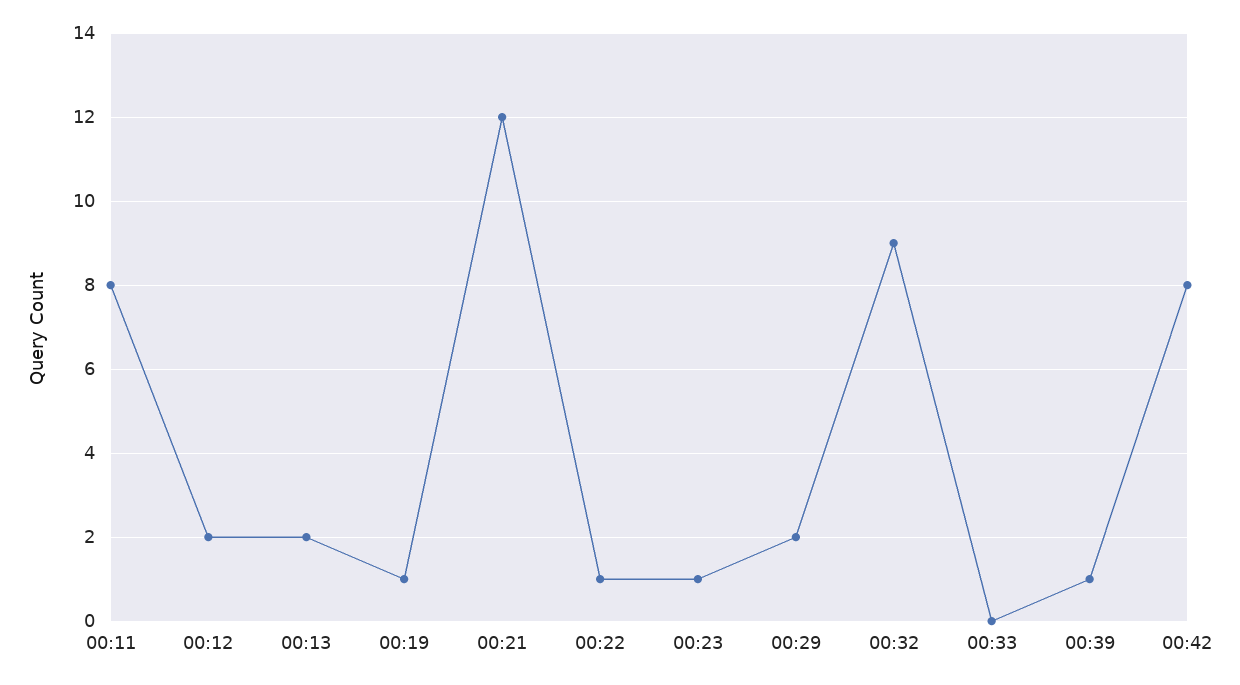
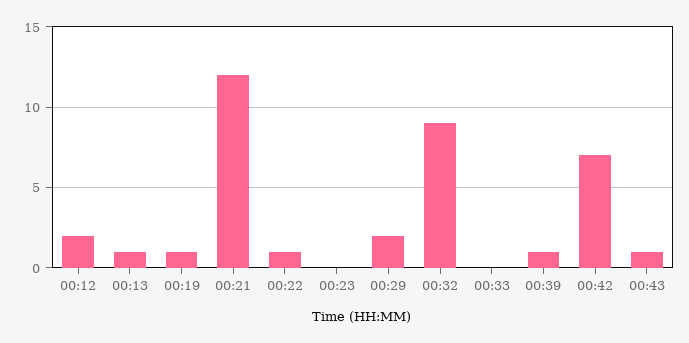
00:11: 8 -> none
00:13: 2 -> 1
00:23: 1 -> 0
00:42: 8 -> 7
00:43: none -> 1

